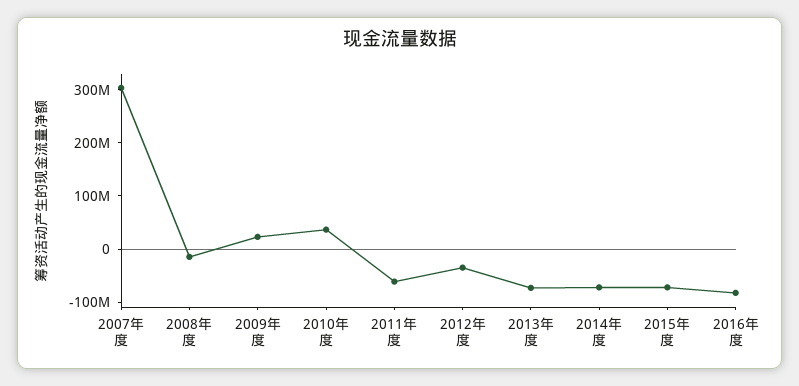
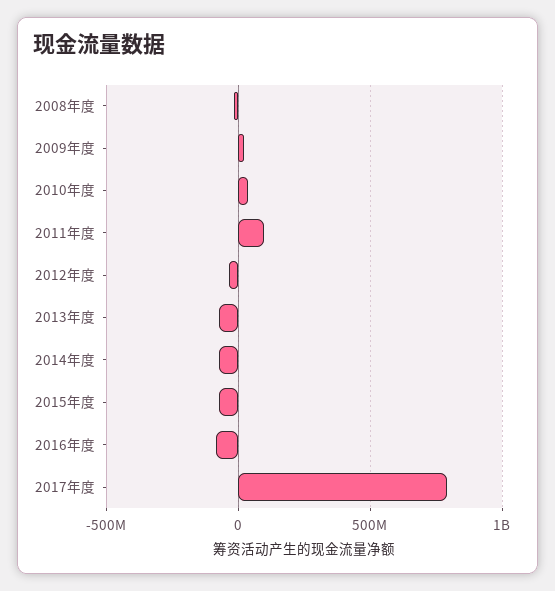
2007年度: 300000000 -> none
2011年度: -60000000 -> 100000000
2017年度: none -> 800000000

